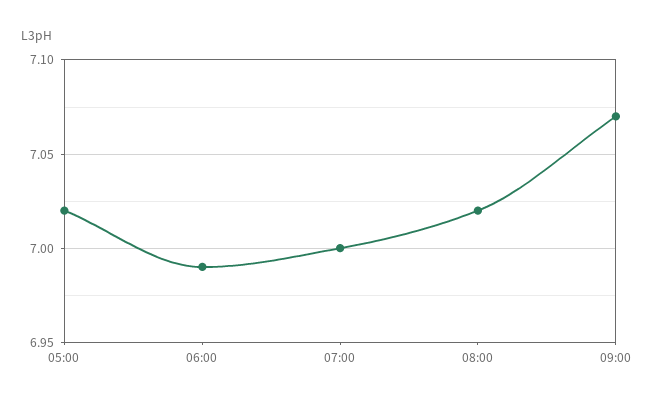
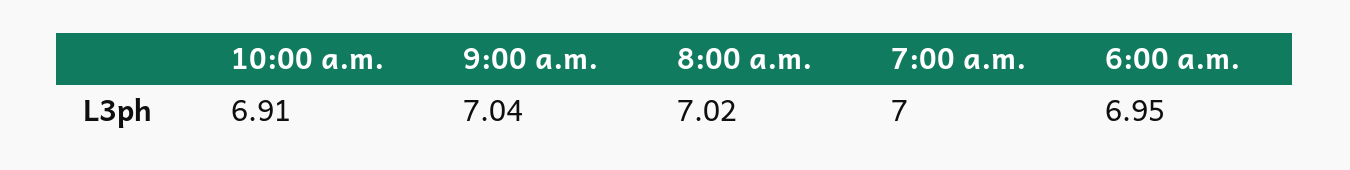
05:00: 7.02 -> none
06:00: 6.99 -> 6.95
09:00: 7.07 -> 7.04
10:00 a.m.: none -> 6.91

